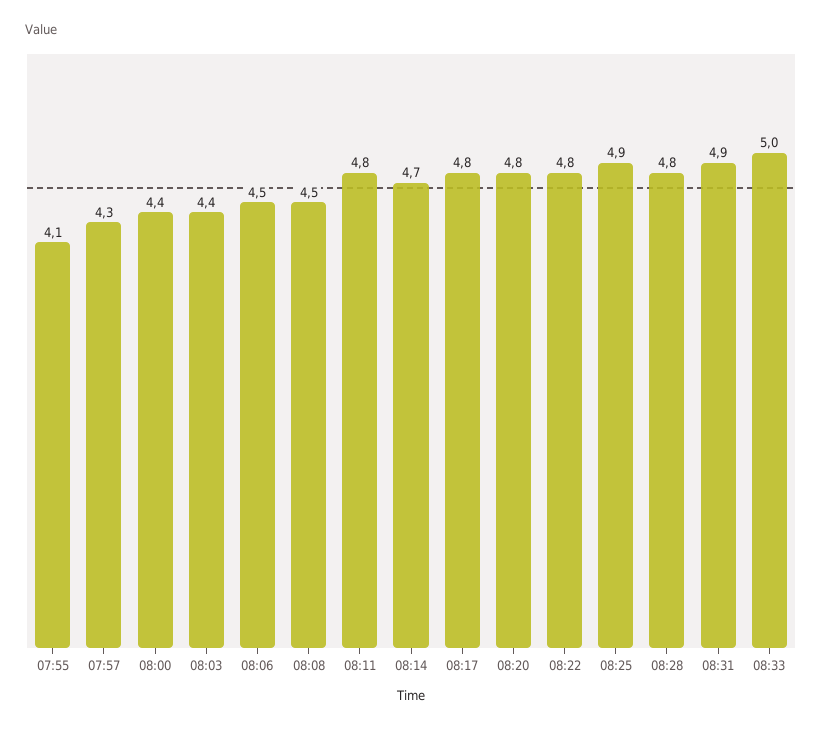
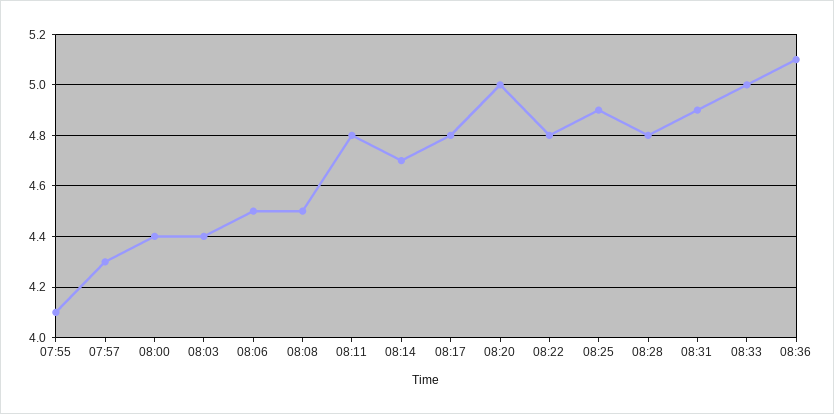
08:20: 4.8 -> 5
08:36: none -> 5.1

